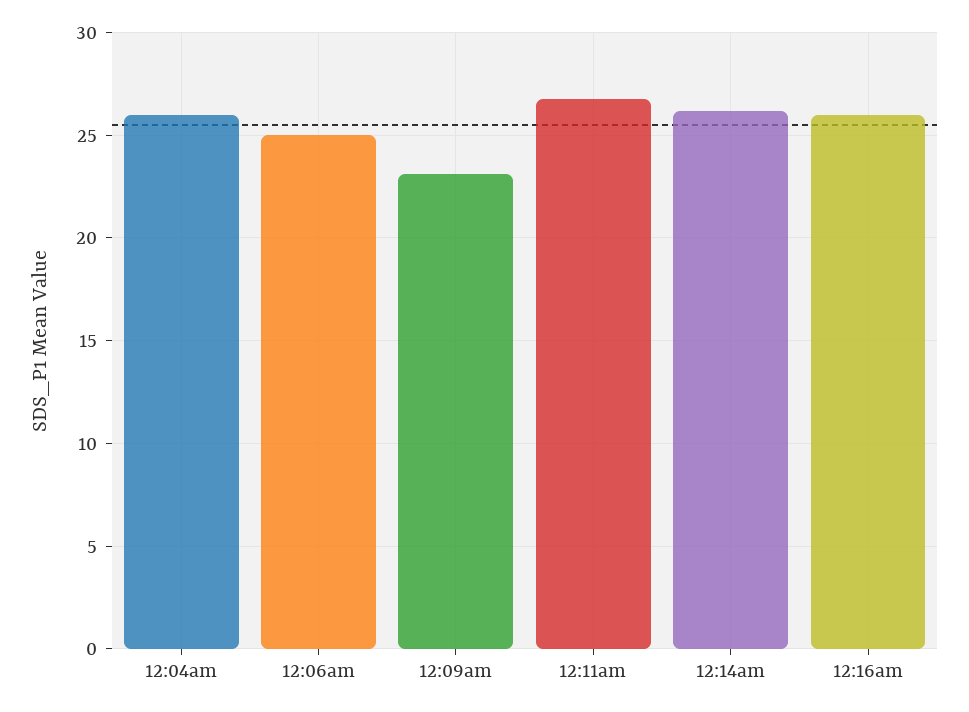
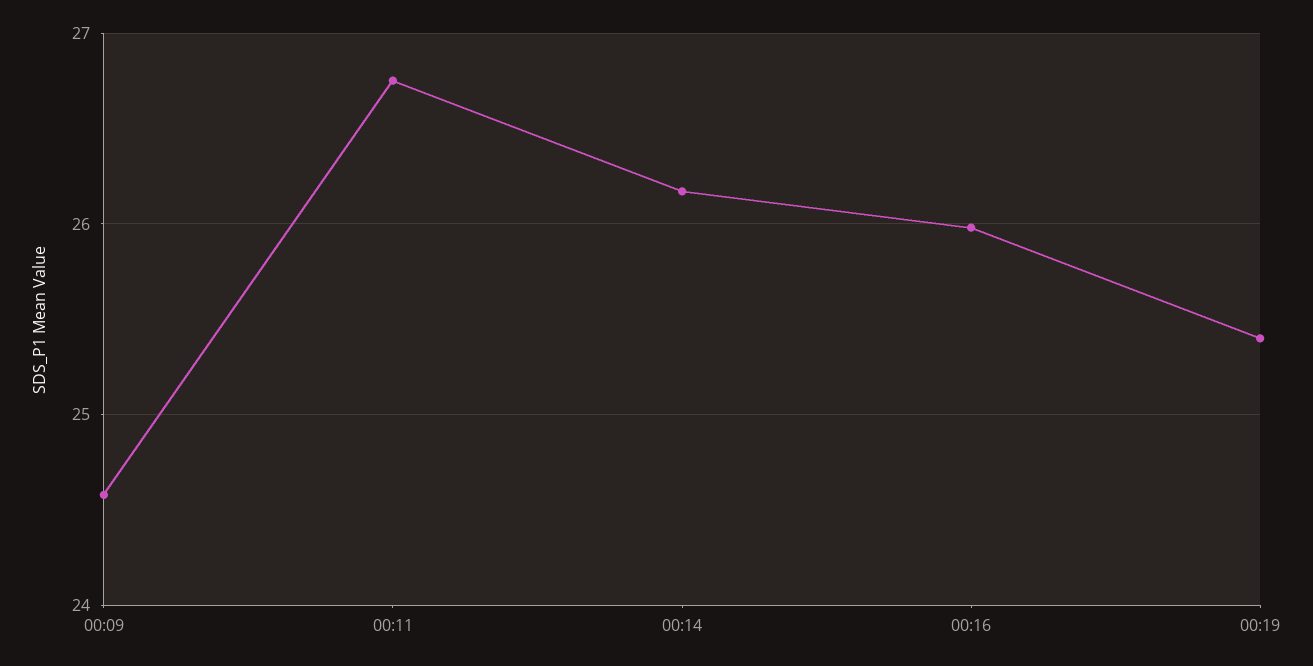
12:04am: 26 -> none
12:06am: 25 -> none
12:09am: 23 -> 24.6
00:19: none -> 25.4

